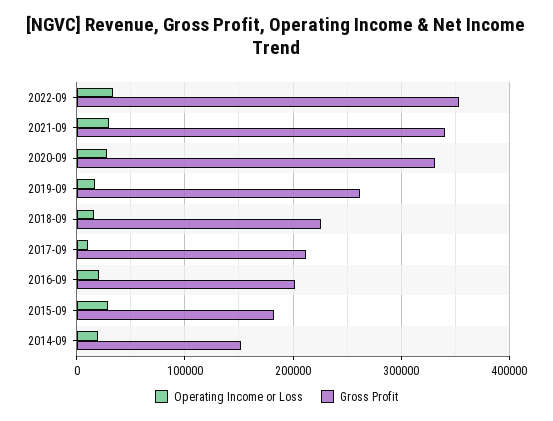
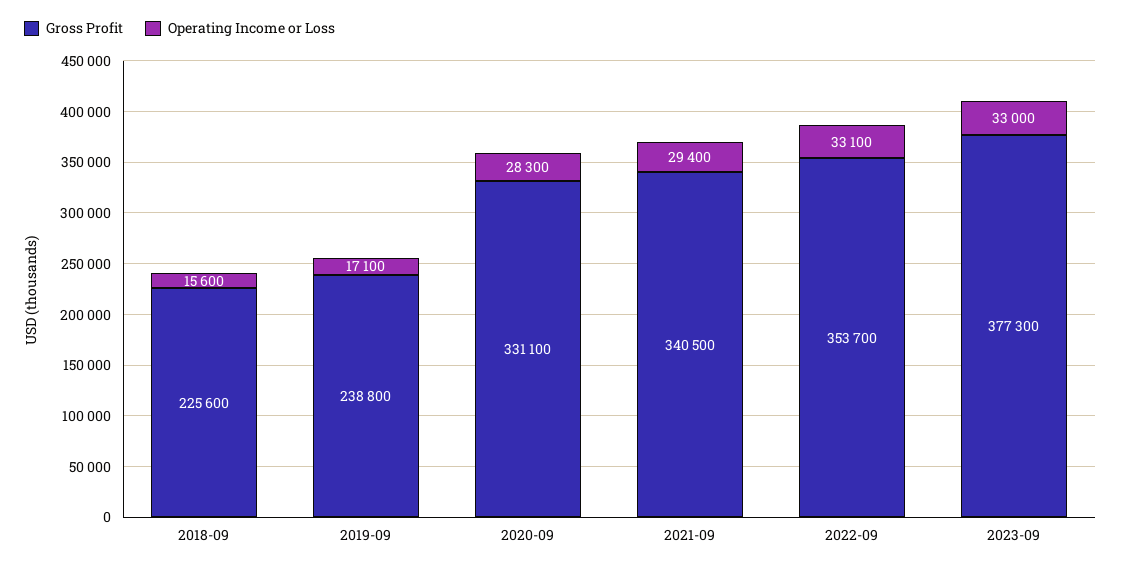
Gross Profit, 2019-09: 260000 -> 238800
Operating Income or Loss, 2017-09: 10000 -> none
Gross Profit, 2017-09: 210000 -> none
Operating Income or Loss, 2016-09: 20000 -> none
Gross Profit, 2016-09: 200000 -> none
Operating Income or Loss, 2015-09: 30000 -> none
Gross Profit, 2015-09: 180000 -> none
Operating Income or Loss, 2014-09: 20000 -> none
Gross Profit, 2014-09: 150000 -> none
Gross Profit, 2023-09: none -> 377300
Operating Income or Loss, 2023-09: none -> 33000

